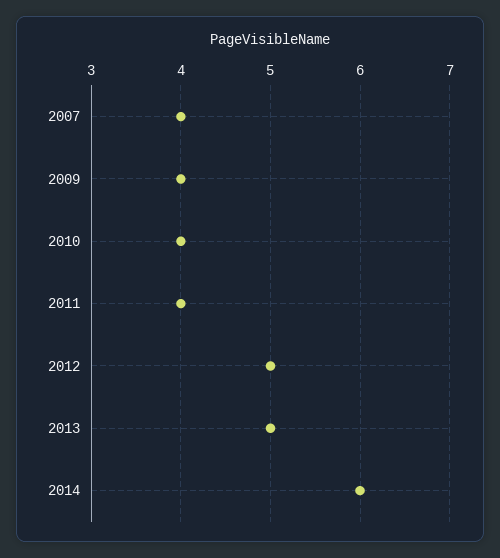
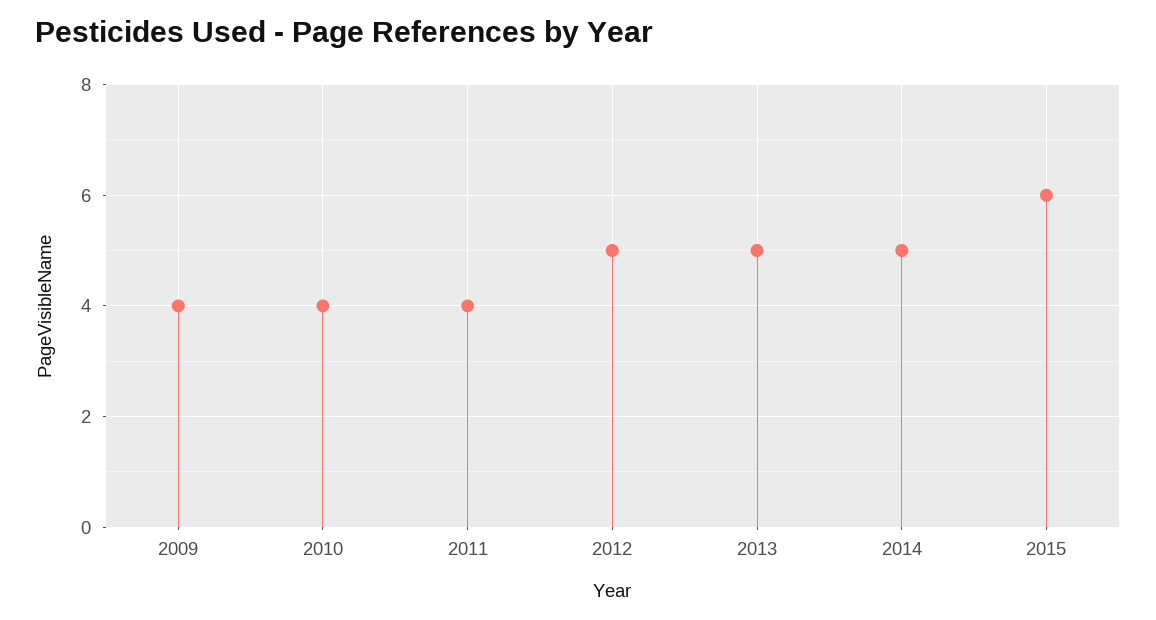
2007: 4 -> none
2014: 6 -> 5
2015: none -> 6

